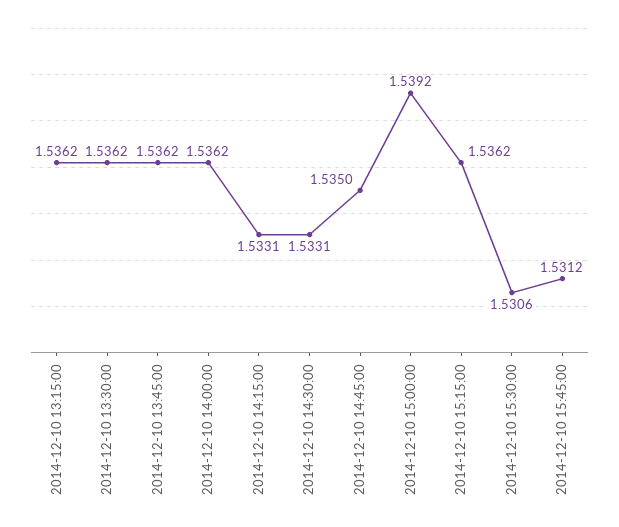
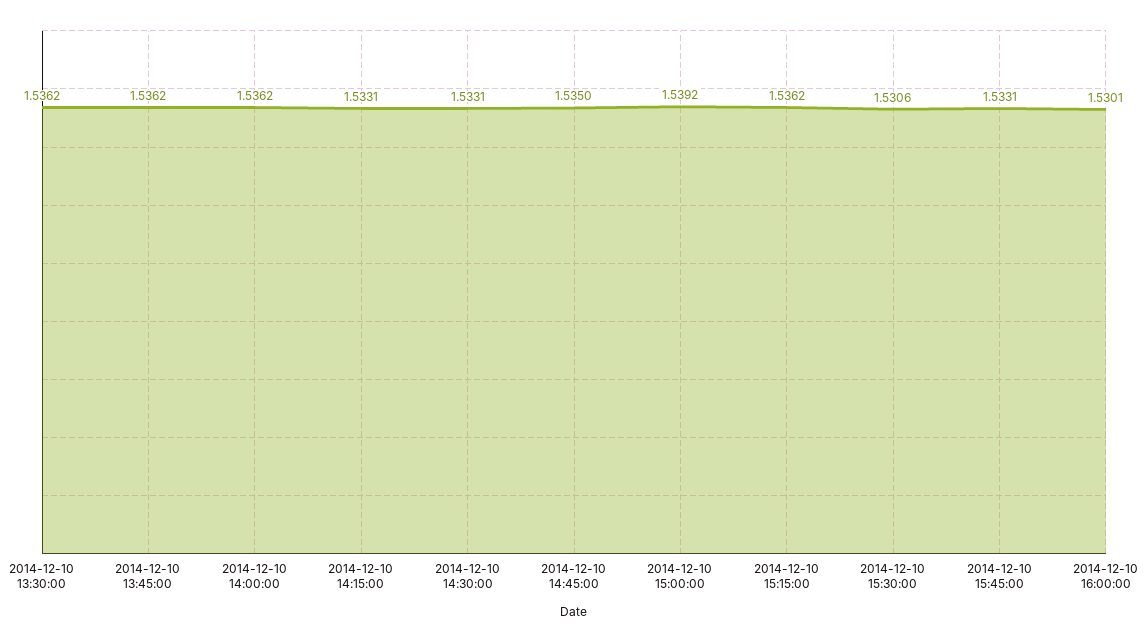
2014-12-10 13:15:00: 1.5362 -> none
2014-12-10 15:45:00: 1.5312 -> 1.5331
2014-12-10 16:00:00: none -> 1.5301

